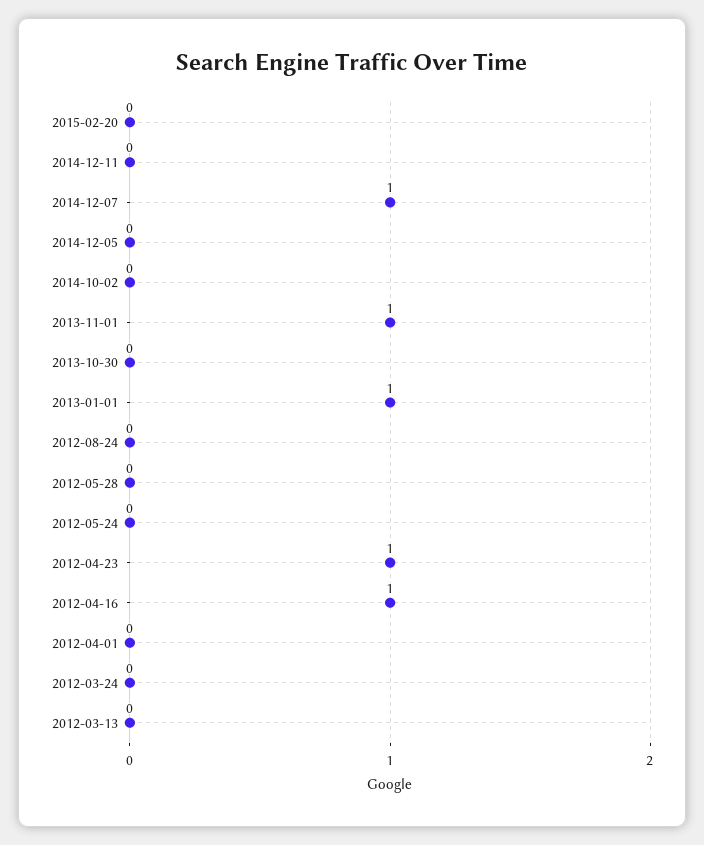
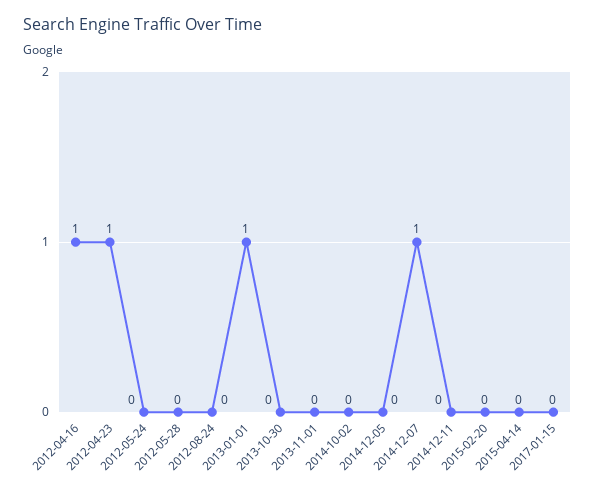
2013-11-01: 1 -> 0
2012-04-01: 0 -> none
2012-03-24: 0 -> none
2012-03-13: 0 -> none
2015-04-14: none -> 0
2017-01-15: none -> 0

